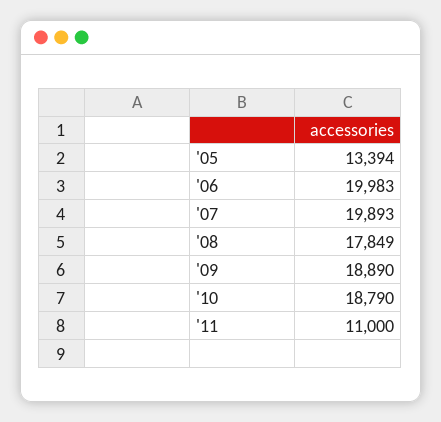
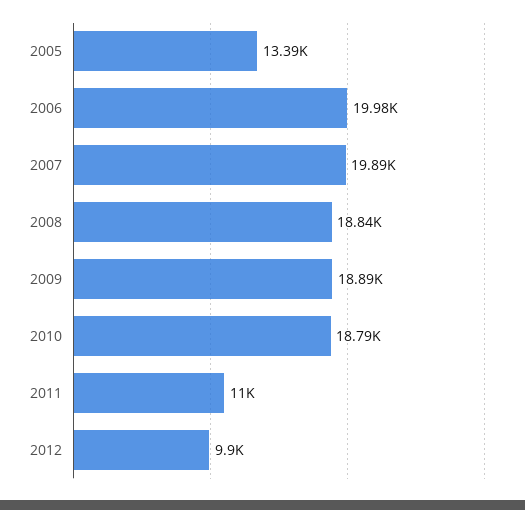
'08: 17849 -> 18840
2012: none -> 9900

